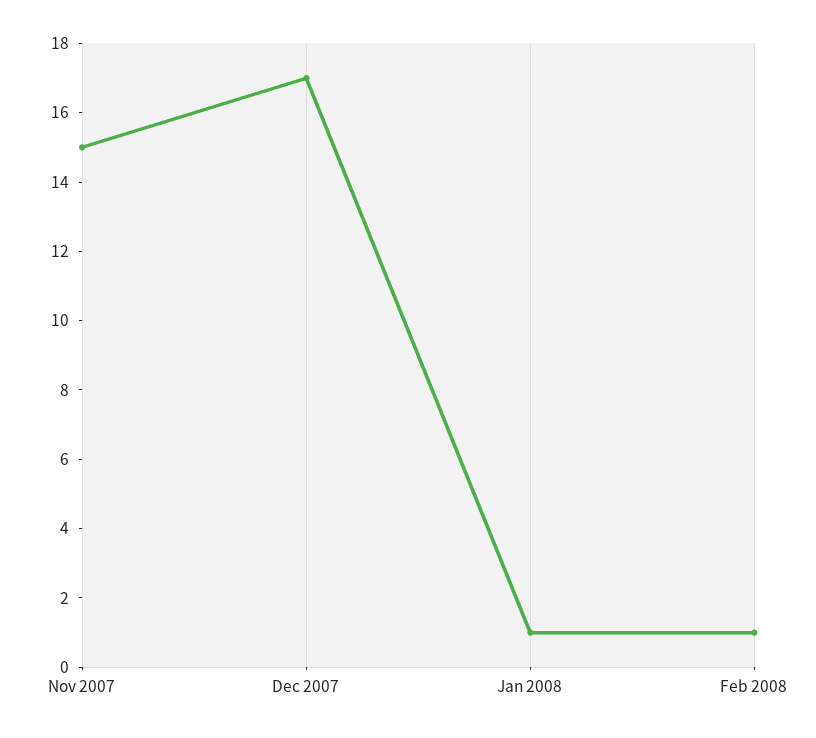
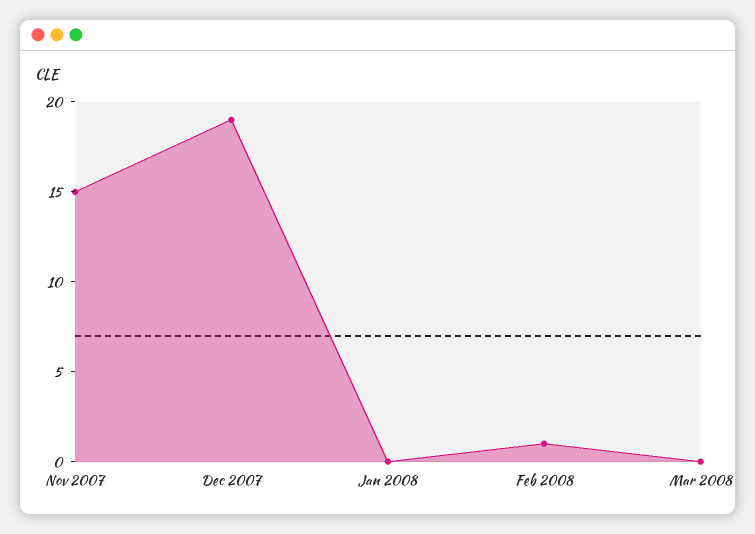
Dec 2007: 17 -> 19
Jan 2008: 1 -> 0
Mar 2008: none -> 0

